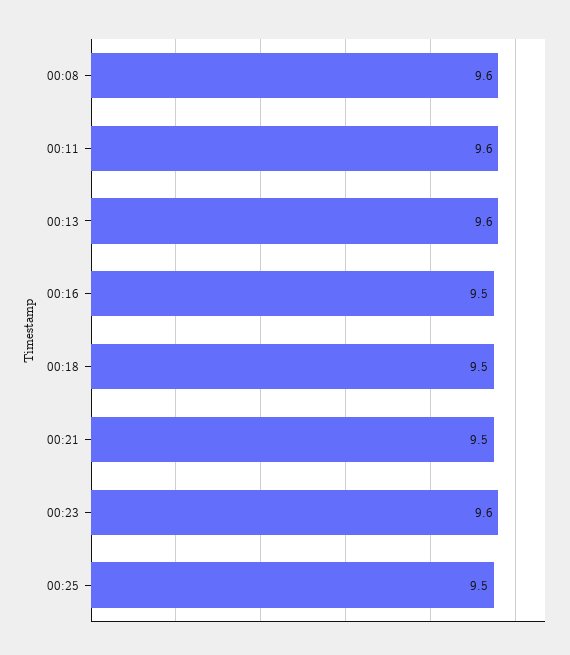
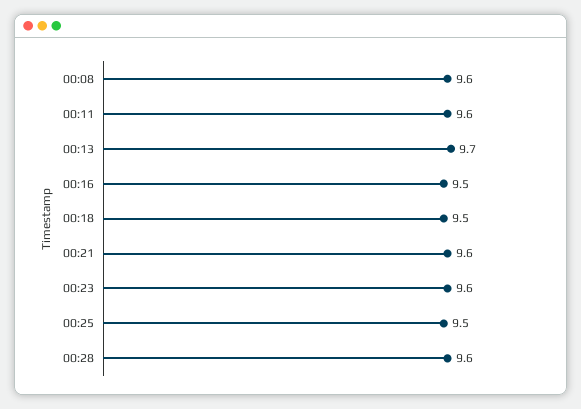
00:13: 9.6 -> 9.7
00:21: 9.5 -> 9.6
00:28: none -> 9.6

